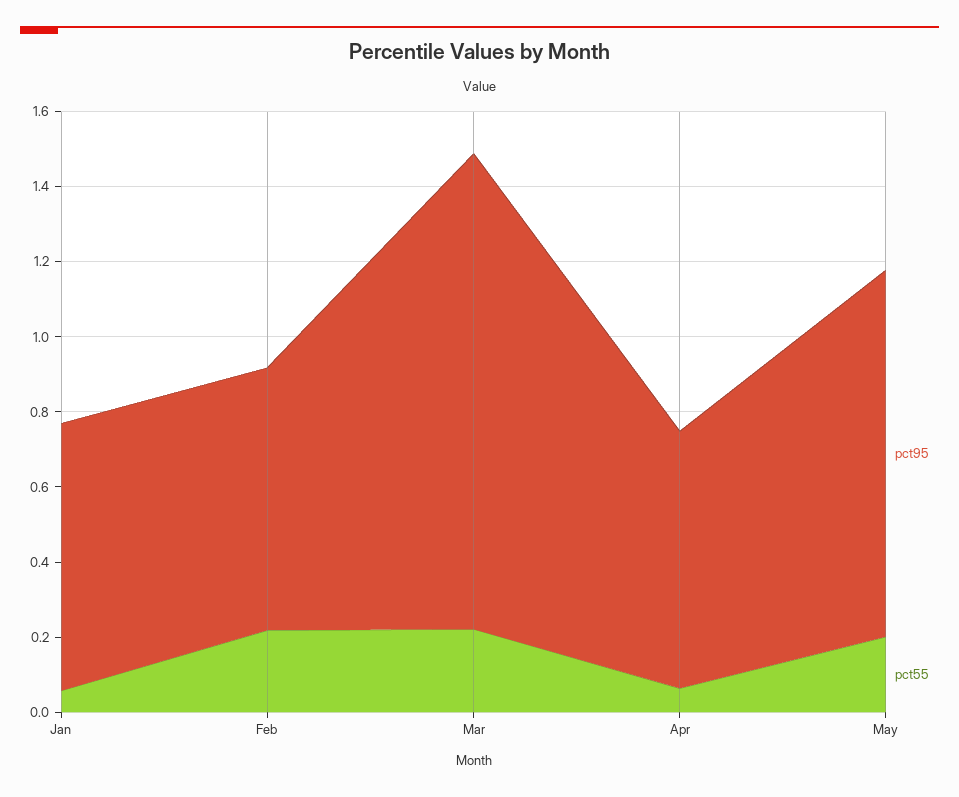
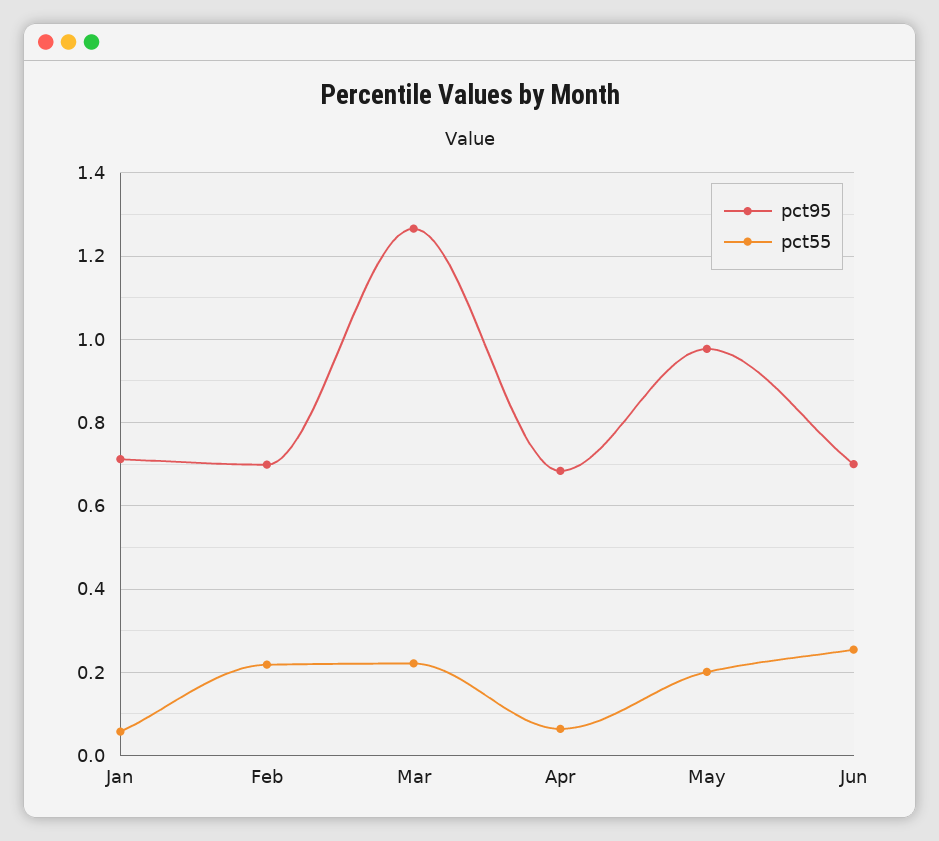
pct95, Jun: none -> 0.7
pct55, Jun: none -> 0.26

